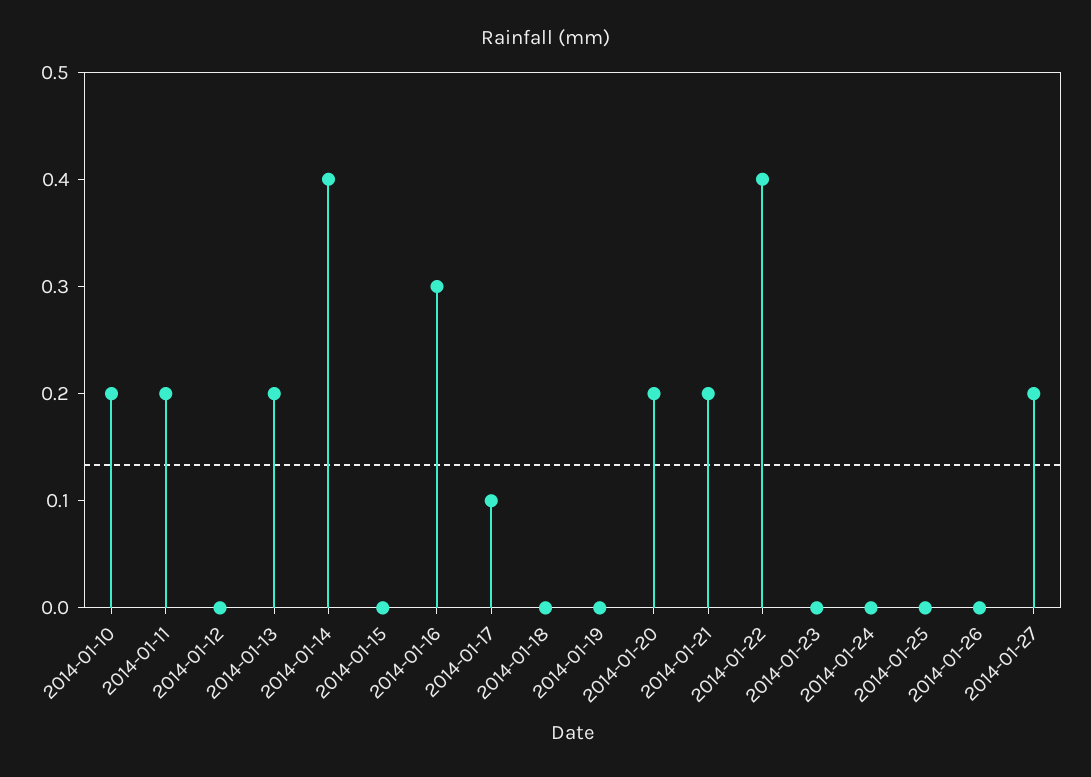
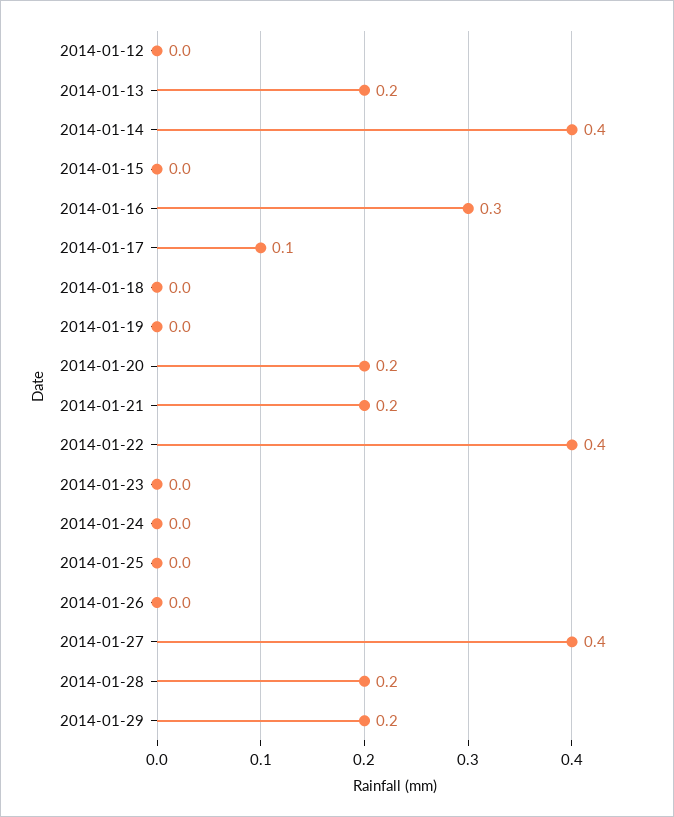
2014-01-10: 0.2 -> none
2014-01-11: 0.2 -> none
2014-01-27: 0.2 -> 0.4
2014-01-28: none -> 0.2
2014-01-29: none -> 0.2

